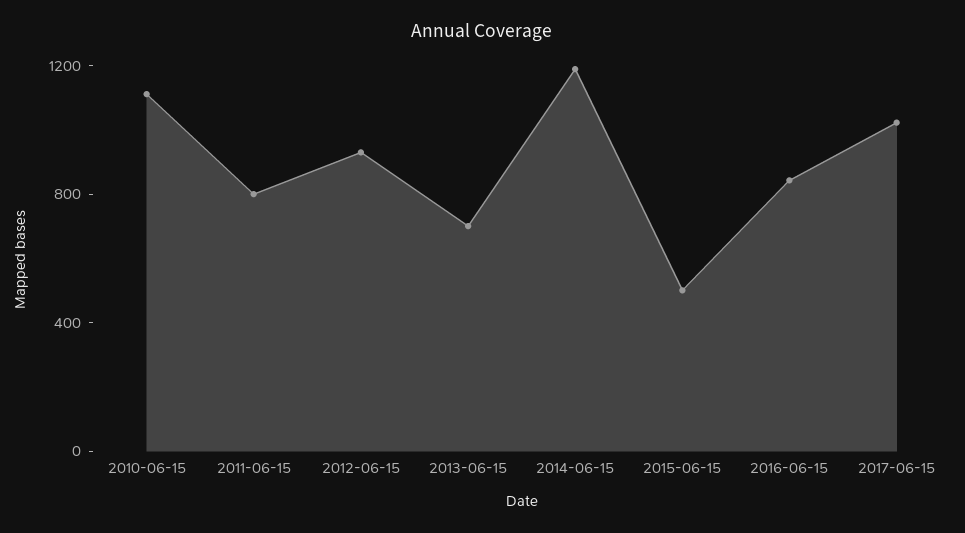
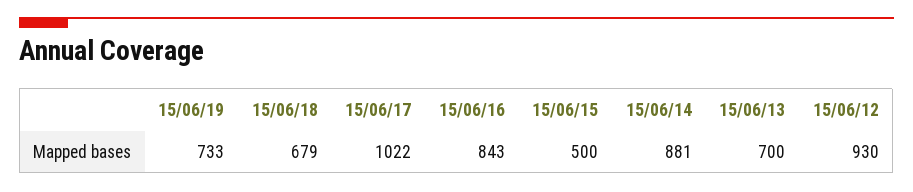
2010-06-15: 1100 -> none
2011-06-15: 800 -> none
2014-06-15: 1200 -> 881
15/06/19: none -> 733
15/06/18: none -> 679

